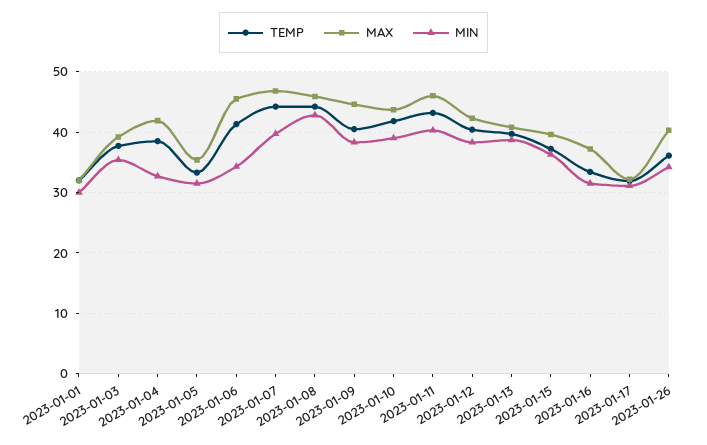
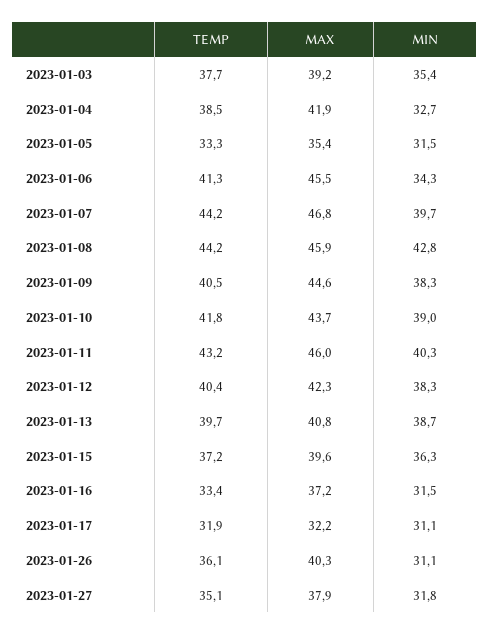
TEMP, 2023-01-01: 32 -> none
MAX, 2023-01-01: 32 -> none
MIN, 2023-01-01: 30 -> none
MIN, 2023-01-26: 34 -> 31.1
TEMP, 2023-01-27: none -> 35.1
MAX, 2023-01-27: none -> 37.9
MIN, 2023-01-27: none -> 31.8

